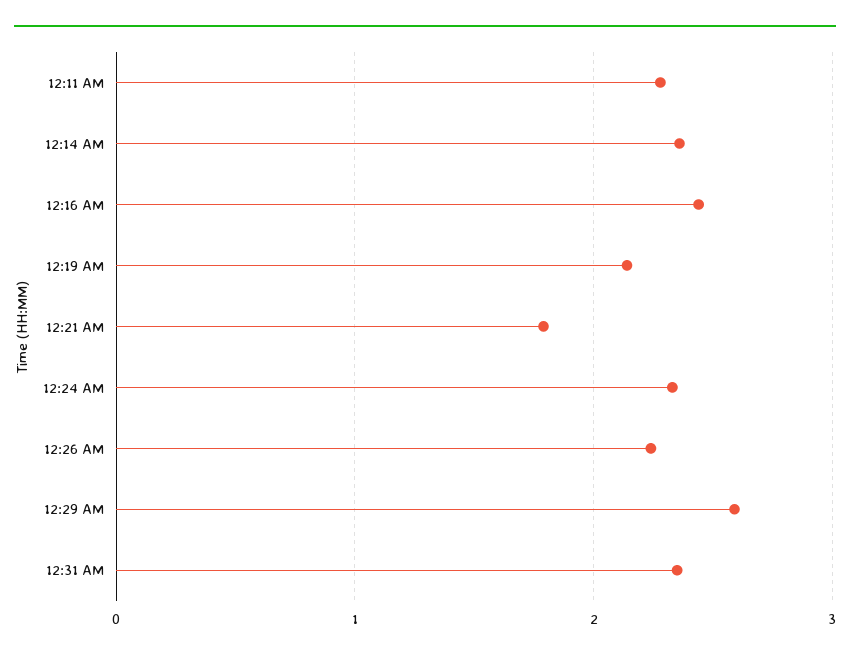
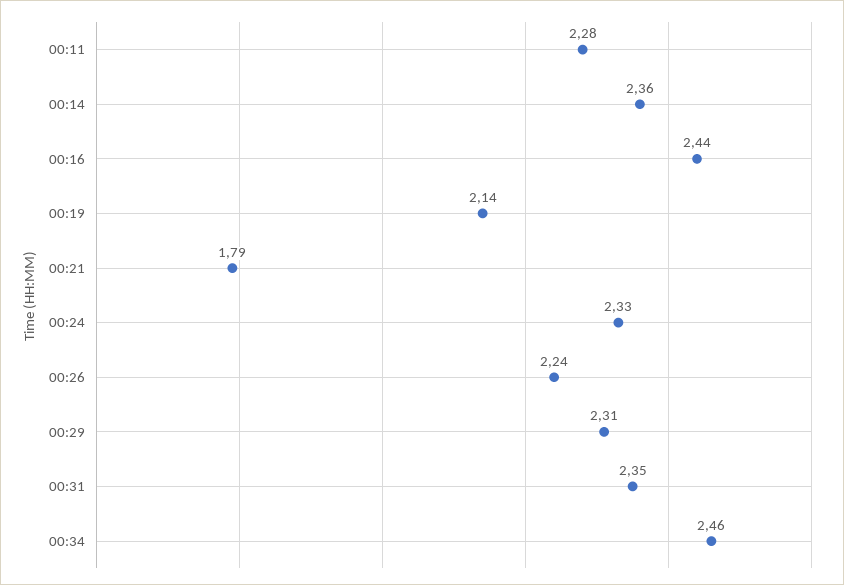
12:29 AM: 2.6 -> 2.31
00:34: none -> 2.46

